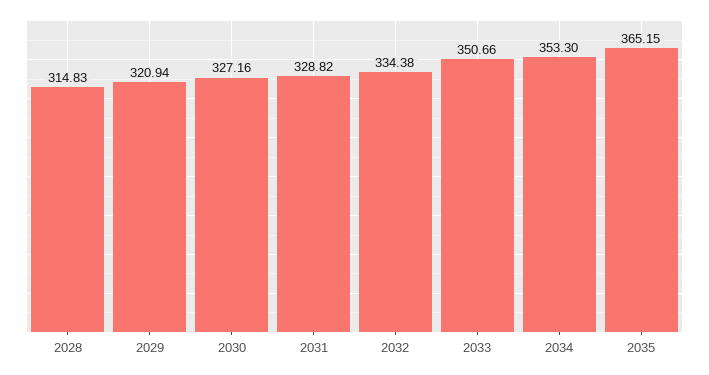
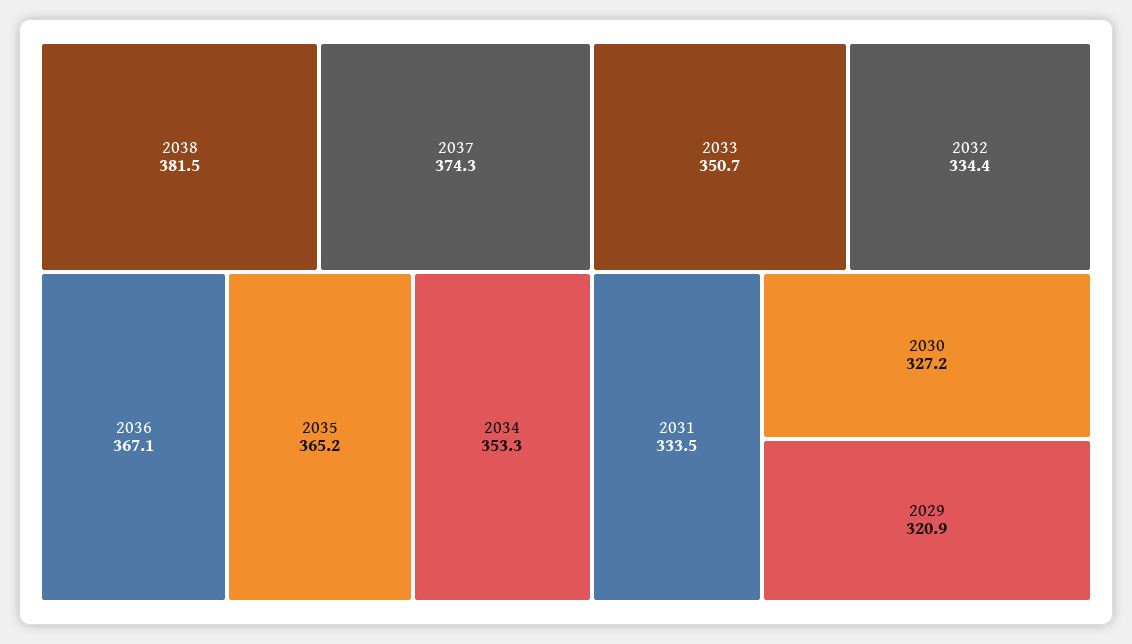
2028: 314.83 -> none
2031: 328.82 -> 333.5
2038: none -> 381.5
2037: none -> 374.3
2036: none -> 367.1

